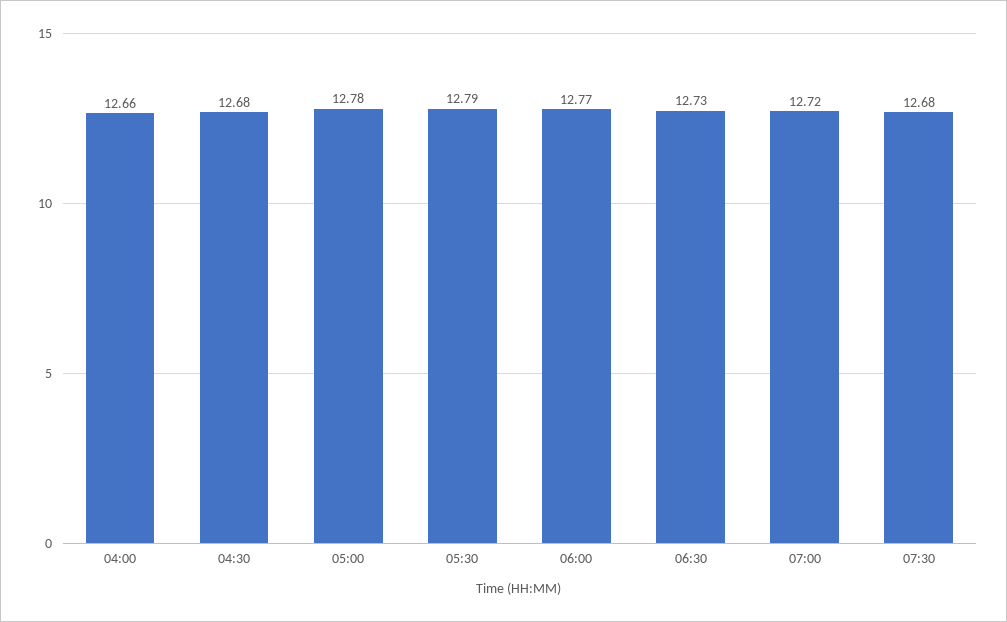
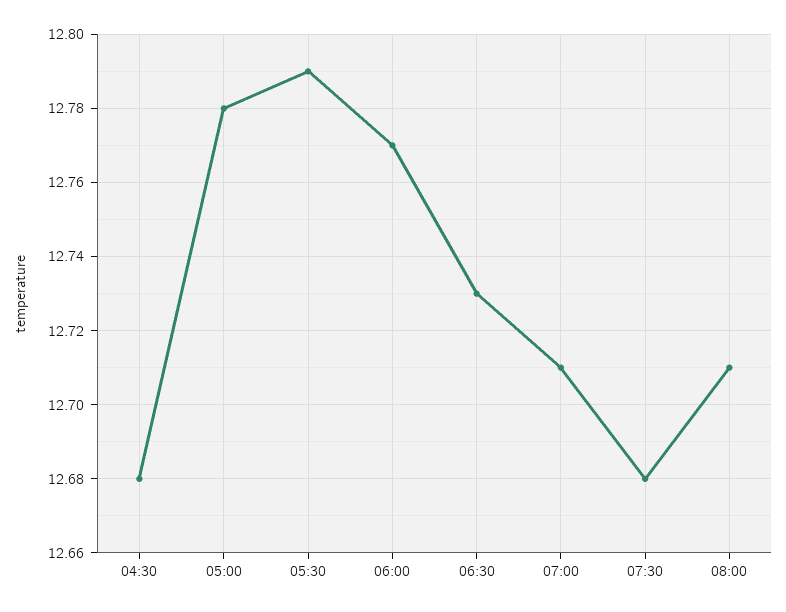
04:00: 12.66 -> none
07:00: 12.72 -> 12.71
08:00: none -> 12.71

